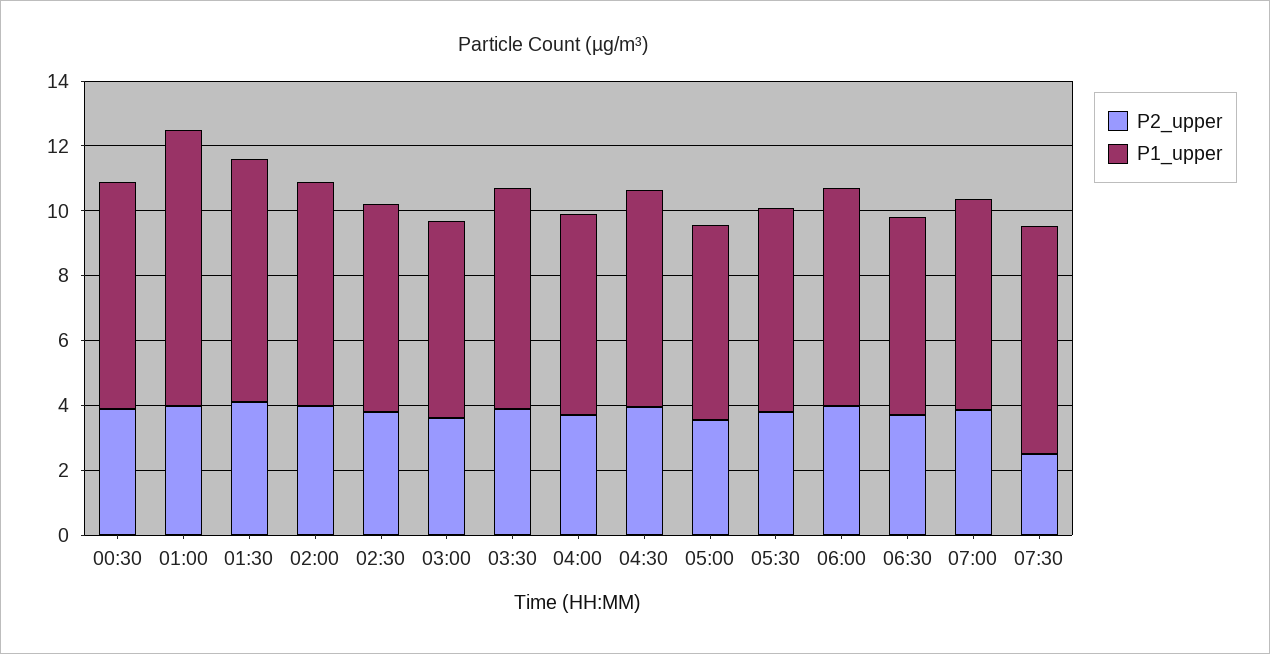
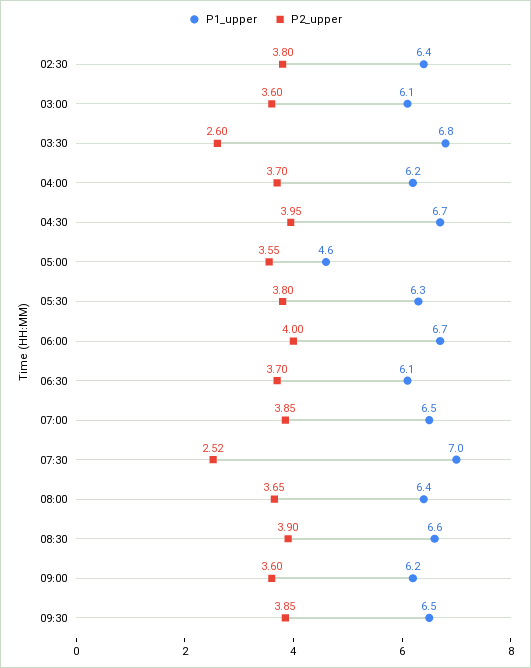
P2_upper, 00:30: 4 -> none
P1_upper, 00:30: 7 -> none
P2_upper, 01:00: 4 -> none
P1_upper, 01:00: 8.5 -> none
P2_upper, 01:30: 4 -> none
P1_upper, 01:30: 7.5 -> none
P2_upper, 02:00: 4 -> none
P1_upper, 02:00: 7 -> none
P2_upper, 03:30: 4 -> 2.6
P1_upper, 05:00: 6 -> 4.6
P1_upper, 08:00: none -> 6.4
P2_upper, 08:00: none -> 3.65
P1_upper, 08:30: none -> 6.6
P2_upper, 08:30: none -> 3.9
P1_upper, 09:00: none -> 6.2
P2_upper, 09:00: none -> 3.6
P1_upper, 09:30: none -> 6.5
P2_upper, 09:30: none -> 3.85

